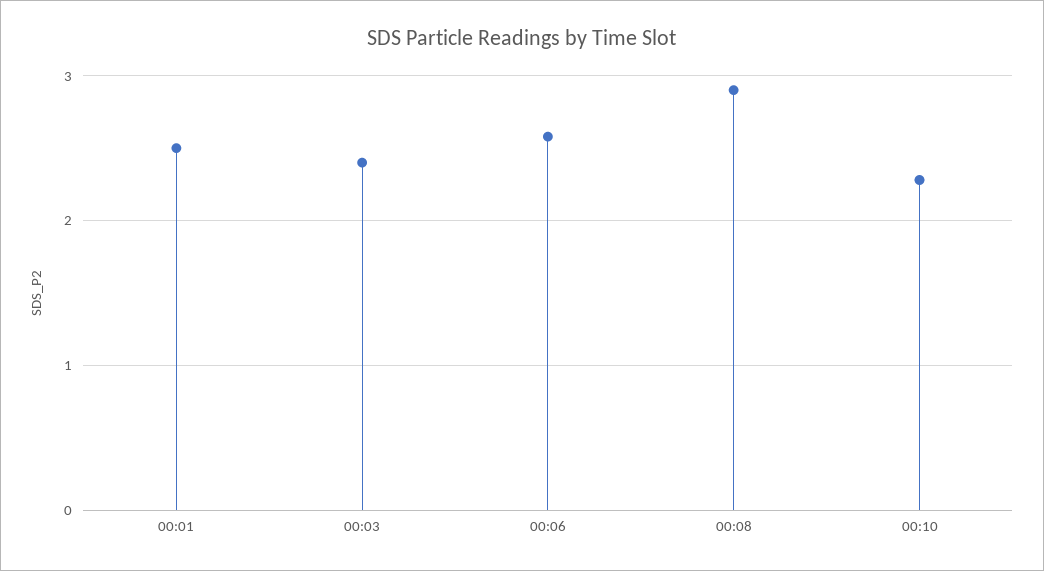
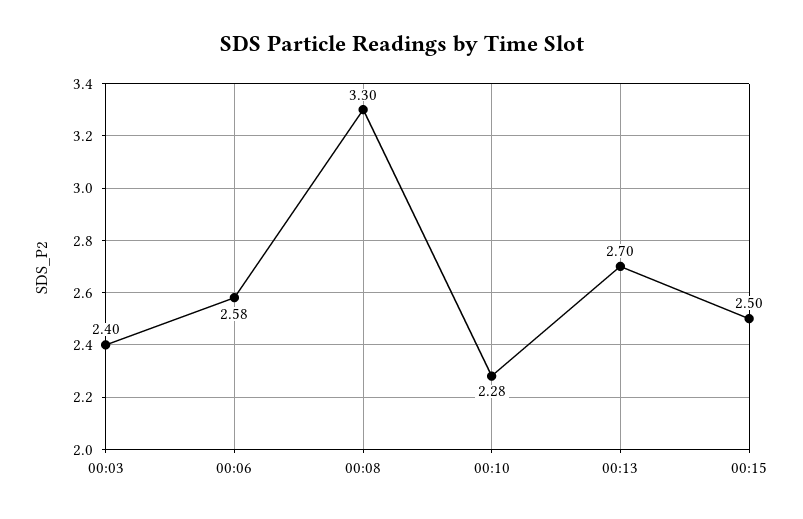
00:01: 2.5 -> none
00:08: 2.9 -> 3.3
00:13: none -> 2.7
00:15: none -> 2.5

